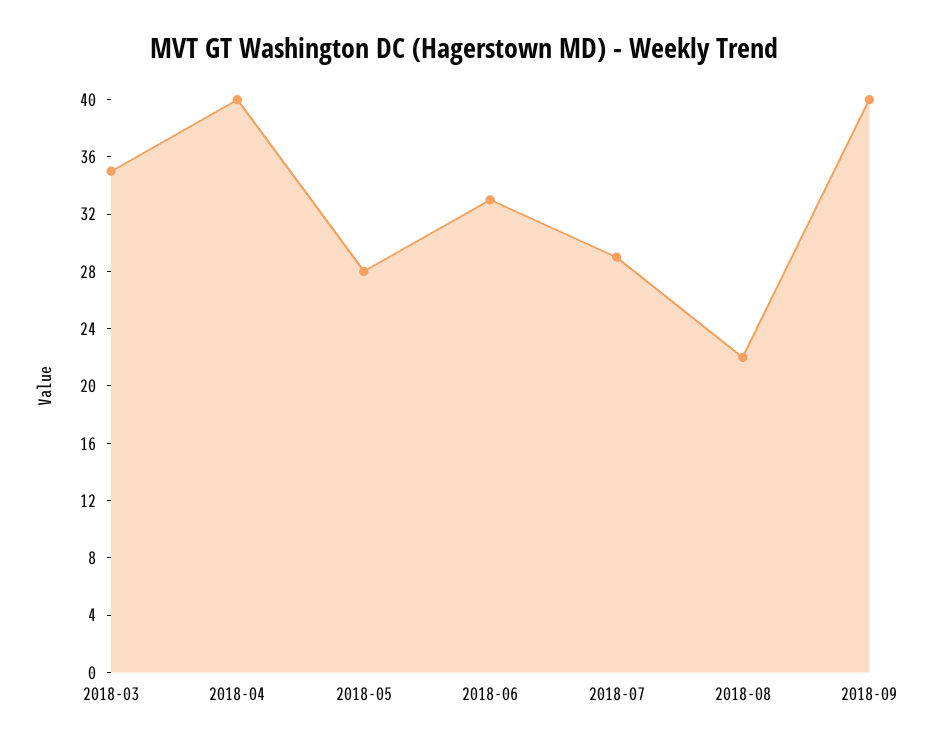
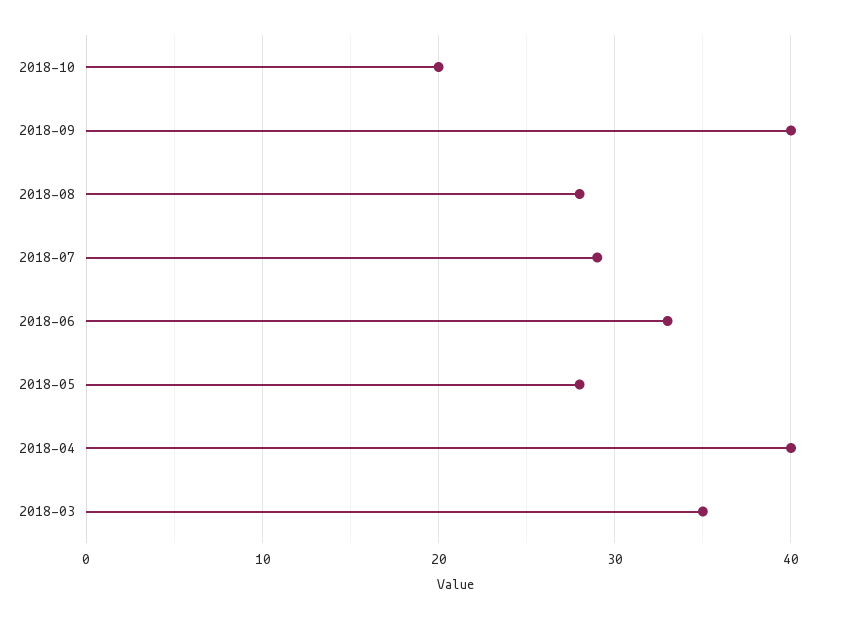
2018-08: 22 -> 28
2018-10: none -> 20

